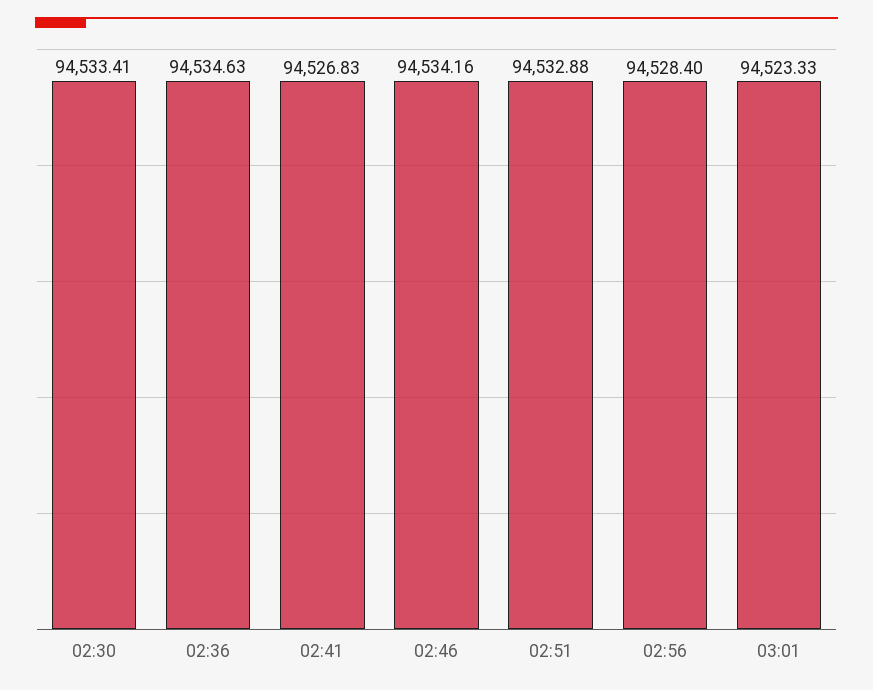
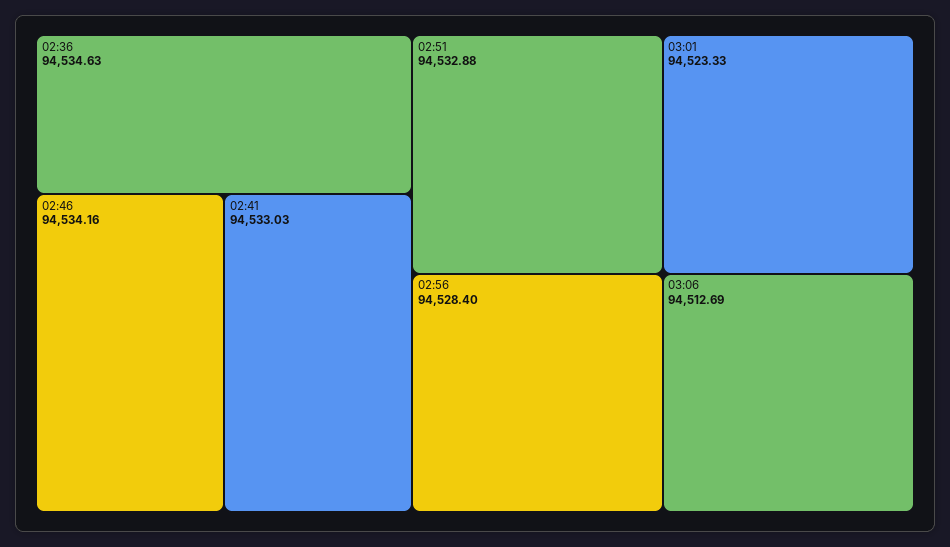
02:30: 94533.41 -> none
02:41: 94526.83 -> 94533.03
03:06: none -> 94512.69

